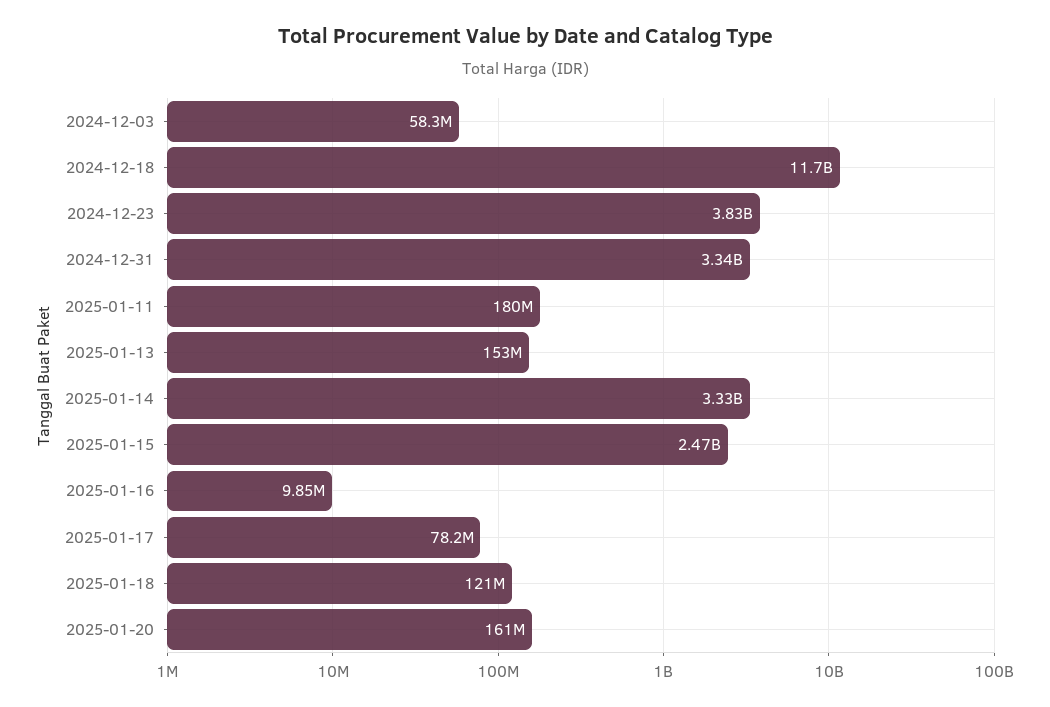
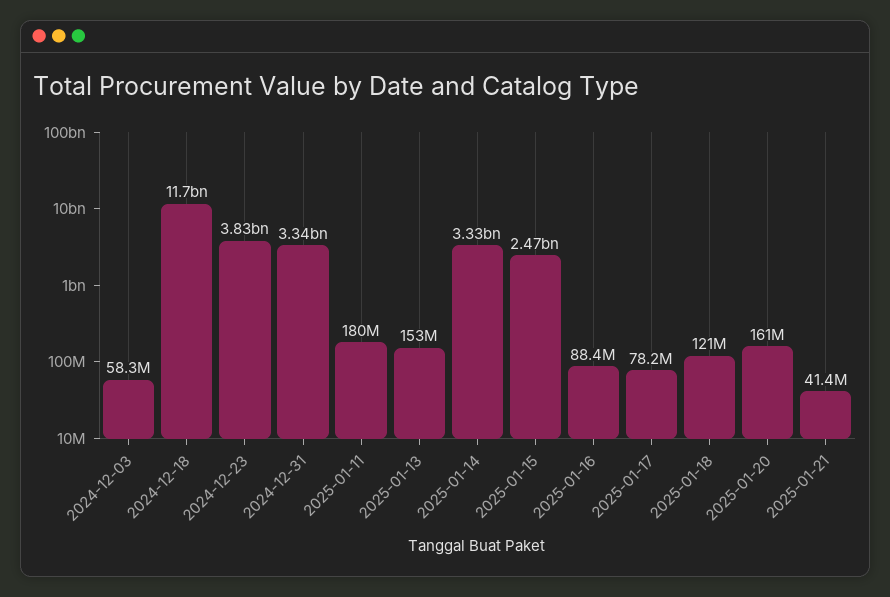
2025-01-16: 9850000 -> 88400000
2025-01-21: none -> 41400000

